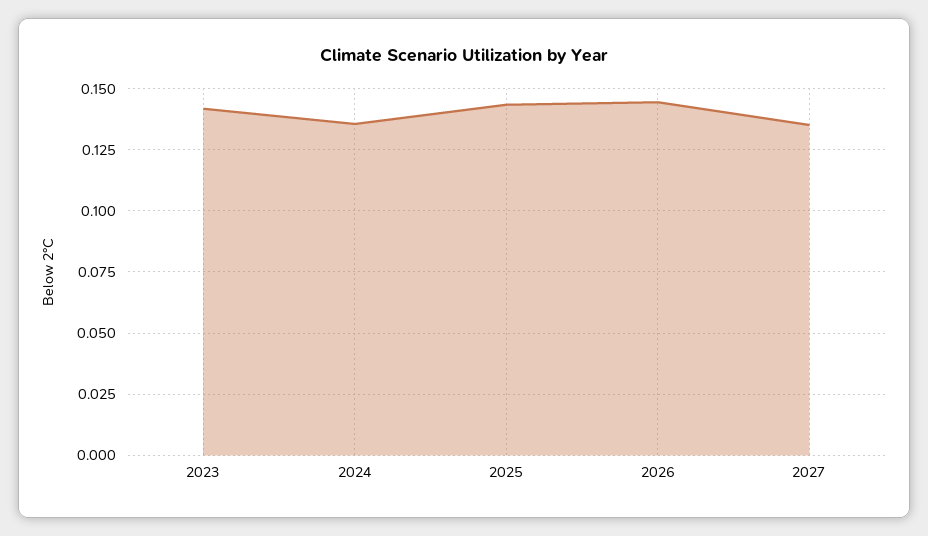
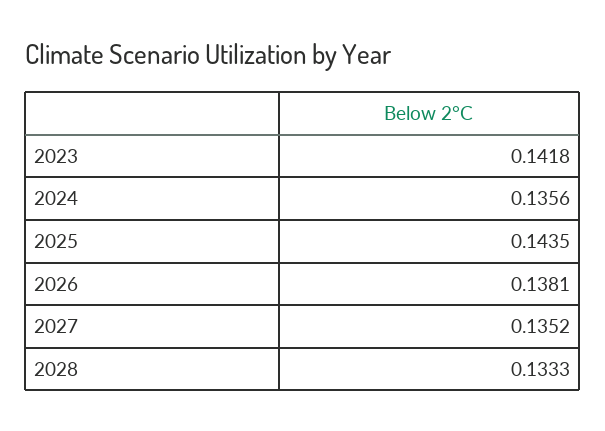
2026: 0.145 -> 0.1381
2028: none -> 0.1333

